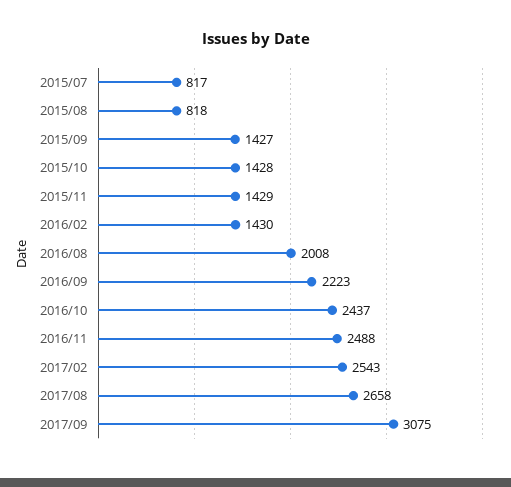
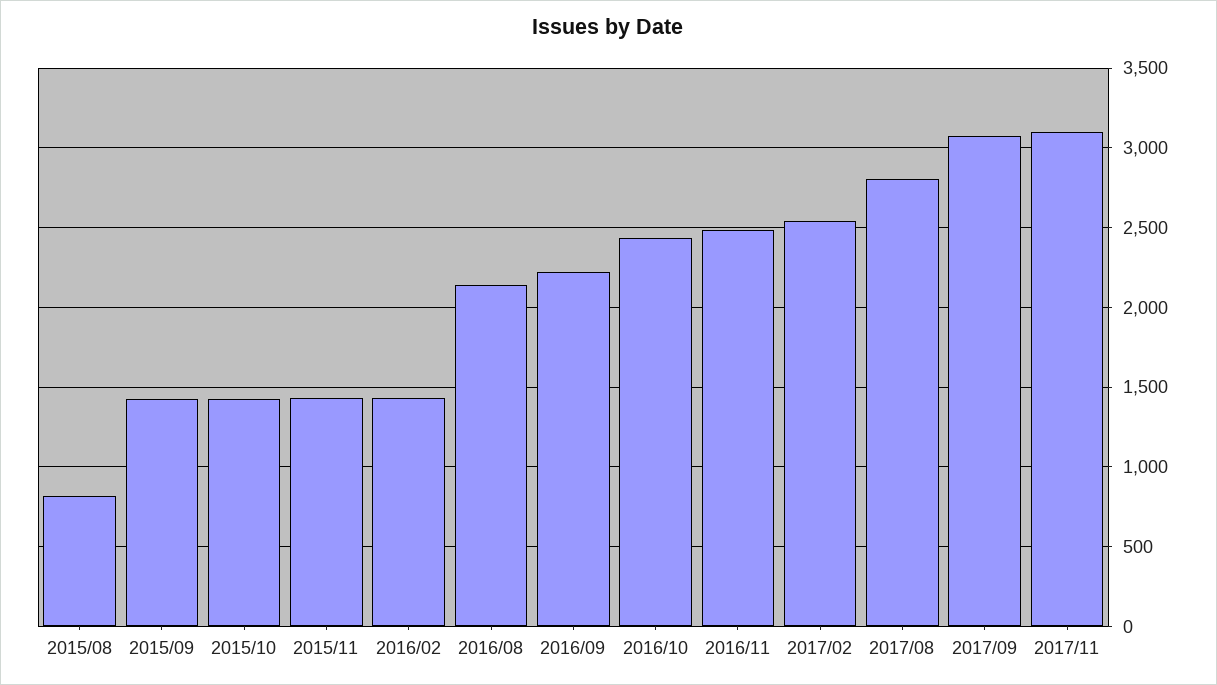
2015/07: 817 -> none
2016/08: 2008 -> 2150
2017/08: 2658 -> 2800
2017/11: none -> 3100

